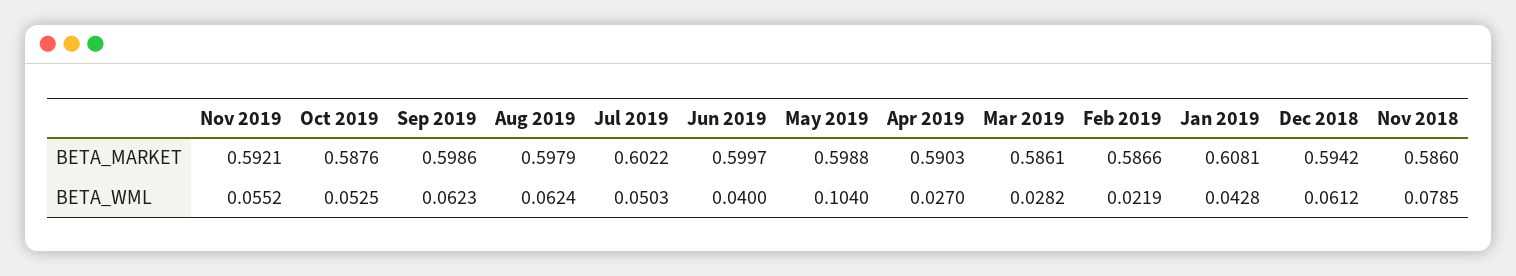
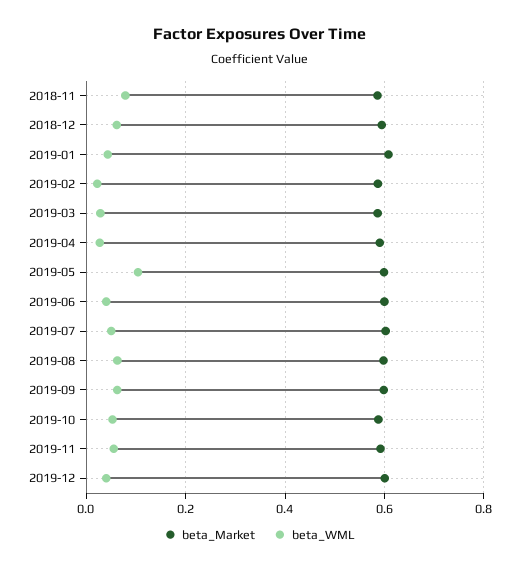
BETA_MARKET, 2019-12: none -> 0.6
BETA_WML, 2019-12: none -> 0.04

